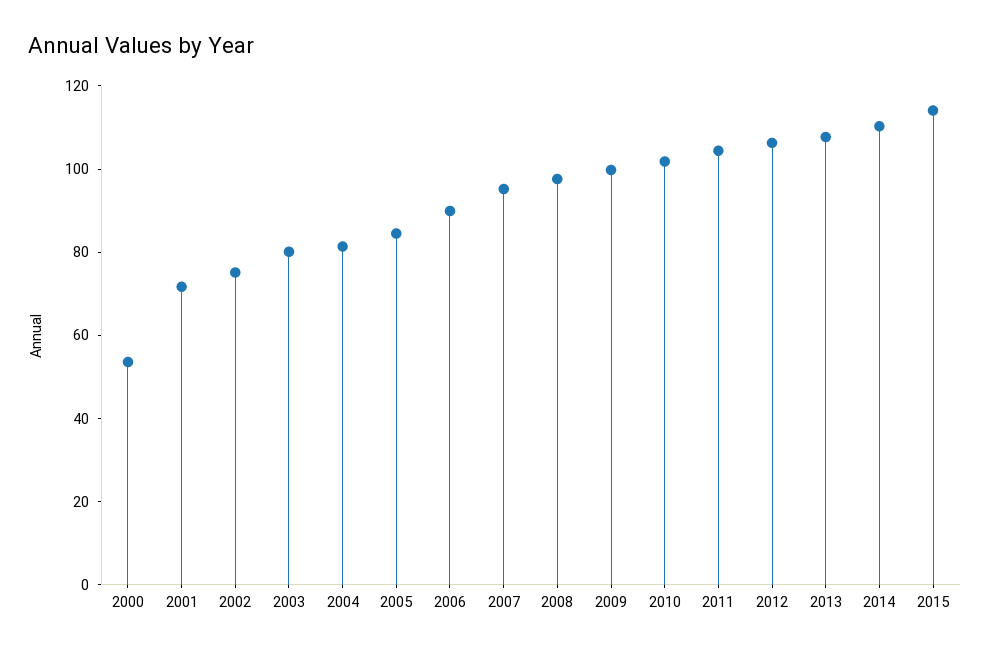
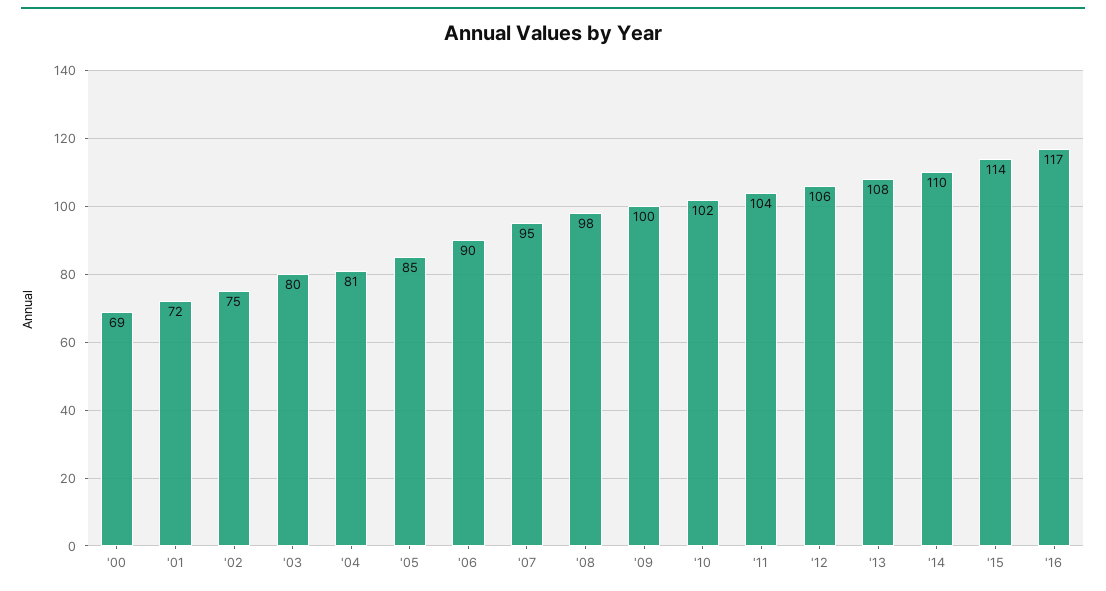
2000: 55 -> 69
'16: none -> 117

